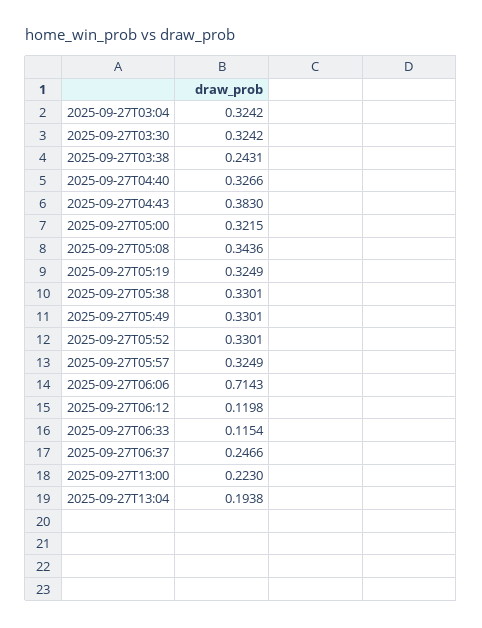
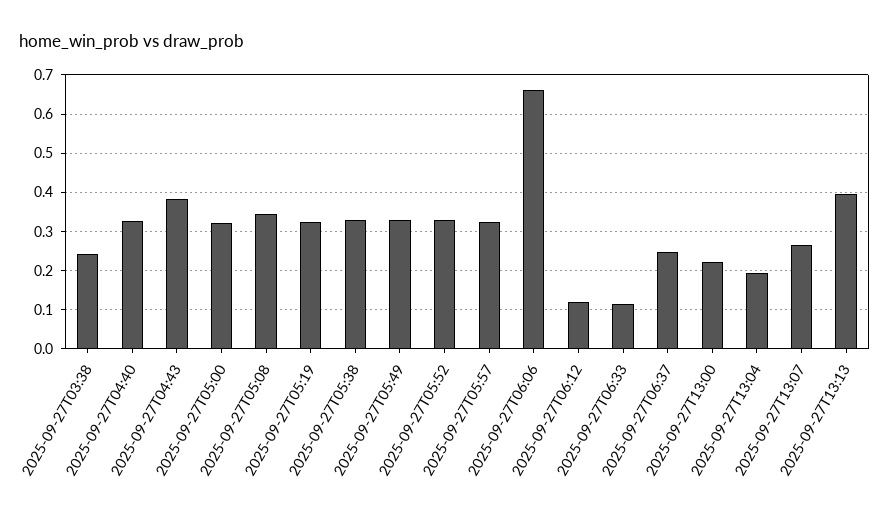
2025-09-27T03:04: 0.3242 -> none
2025-09-27T03:30: 0.3242 -> none
2025-09-27T06:06: 0.7143 -> 0.66
2025-09-27T13:07: none -> 0.26
2025-09-27T13:13: none -> 0.4

